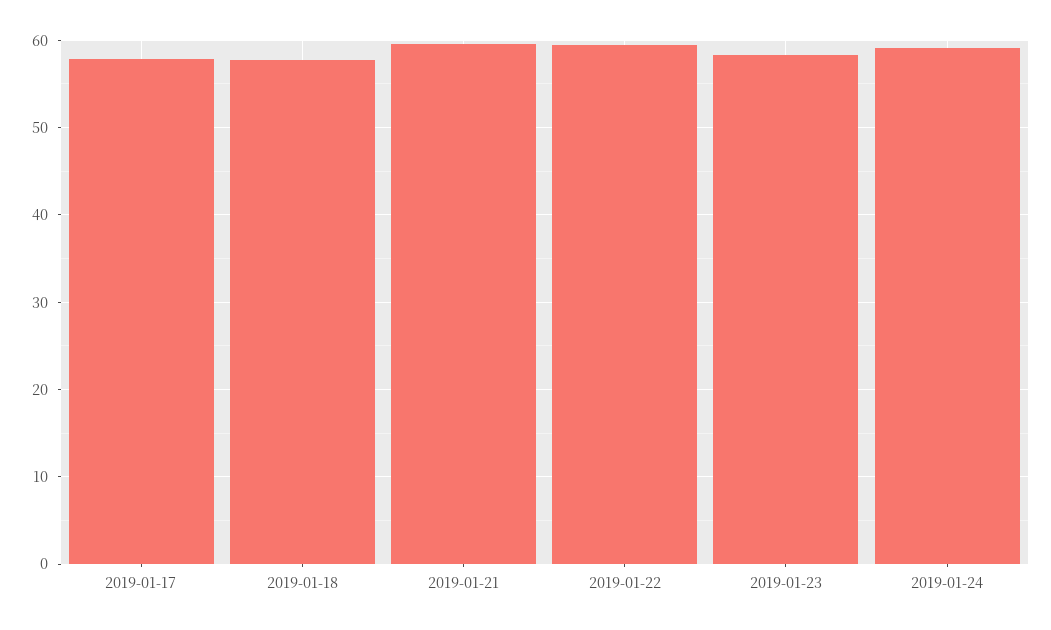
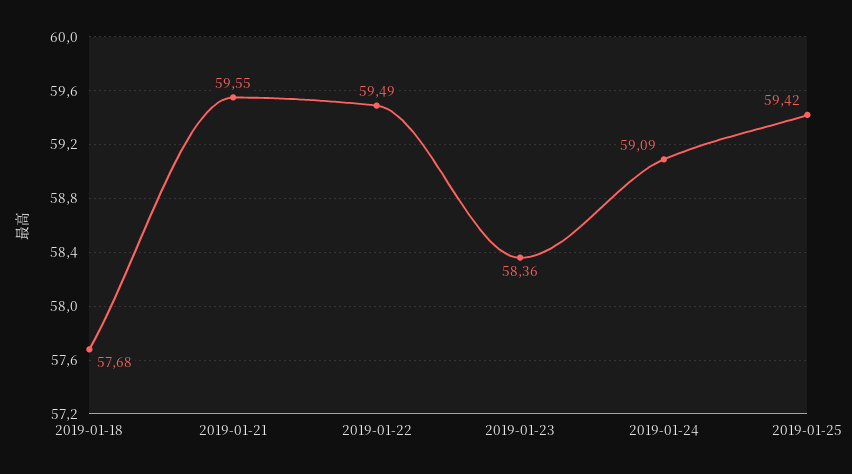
2019-01-17: 58 -> none
2019-01-25: none -> 59.42

